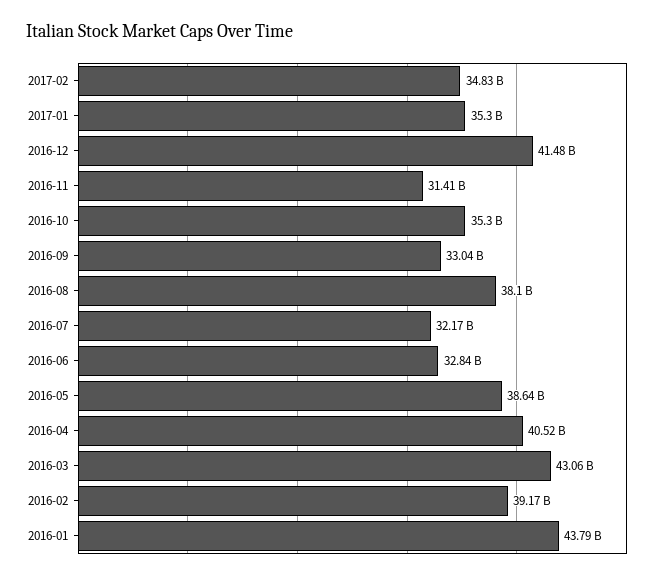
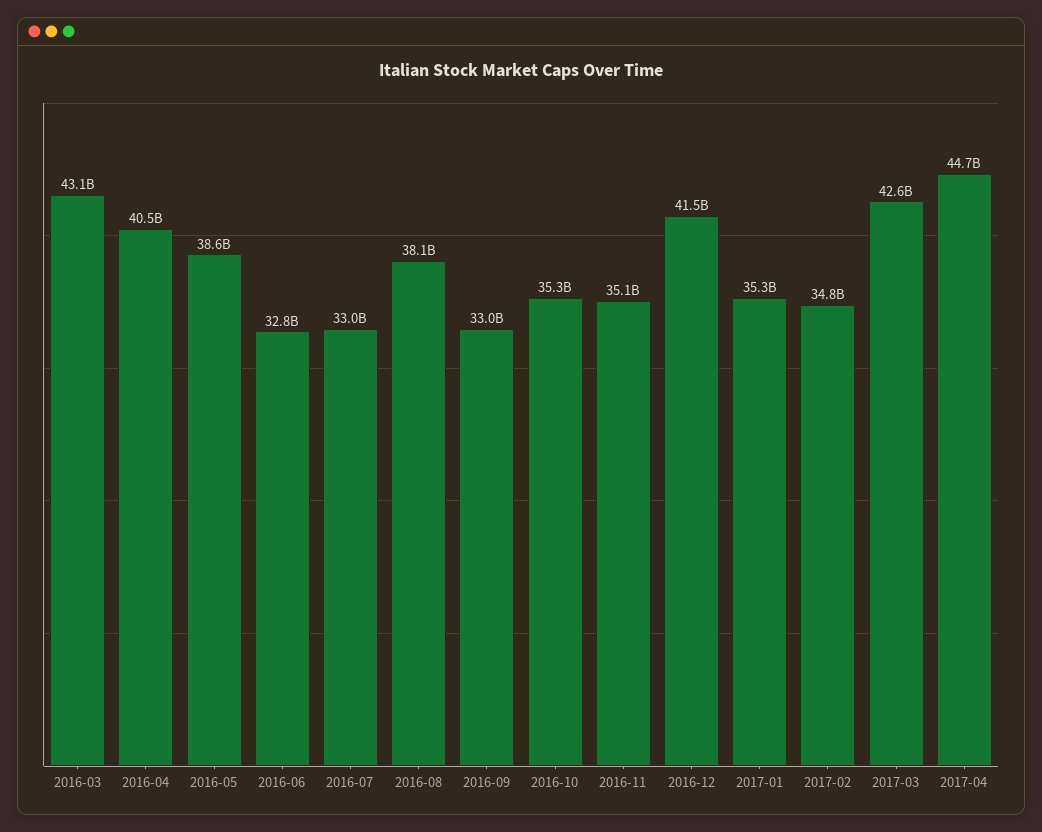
2016-11: 31410000000 -> 35100000000
2016-07: 32170000000 -> 33000000000
2016-02: 39170000000 -> none
2016-01: 43790000000 -> none
2017-03: none -> 42600000000
2017-04: none -> 44700000000

